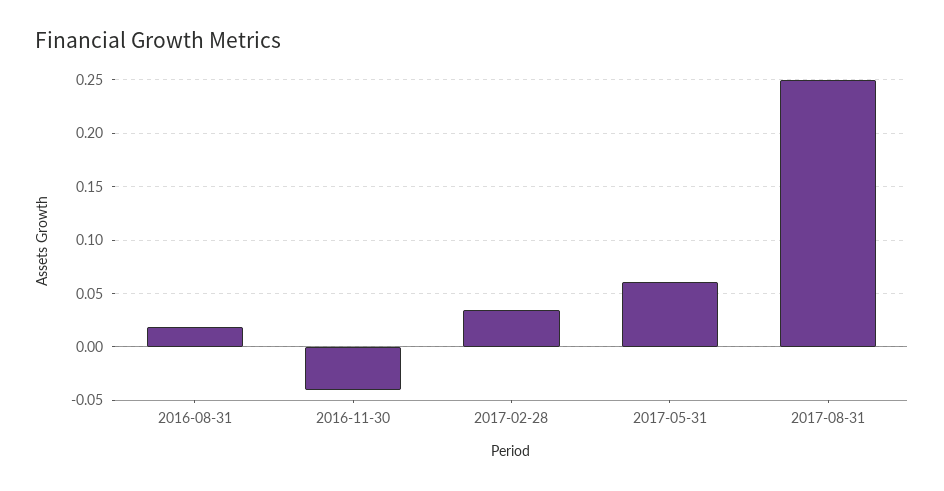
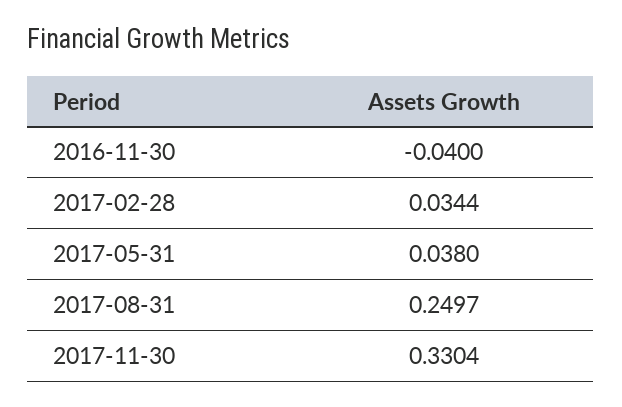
2016-08-31: 0.02 -> none
2017-05-31: 0.06 -> 0.038
2017-11-30: none -> 0.3304

